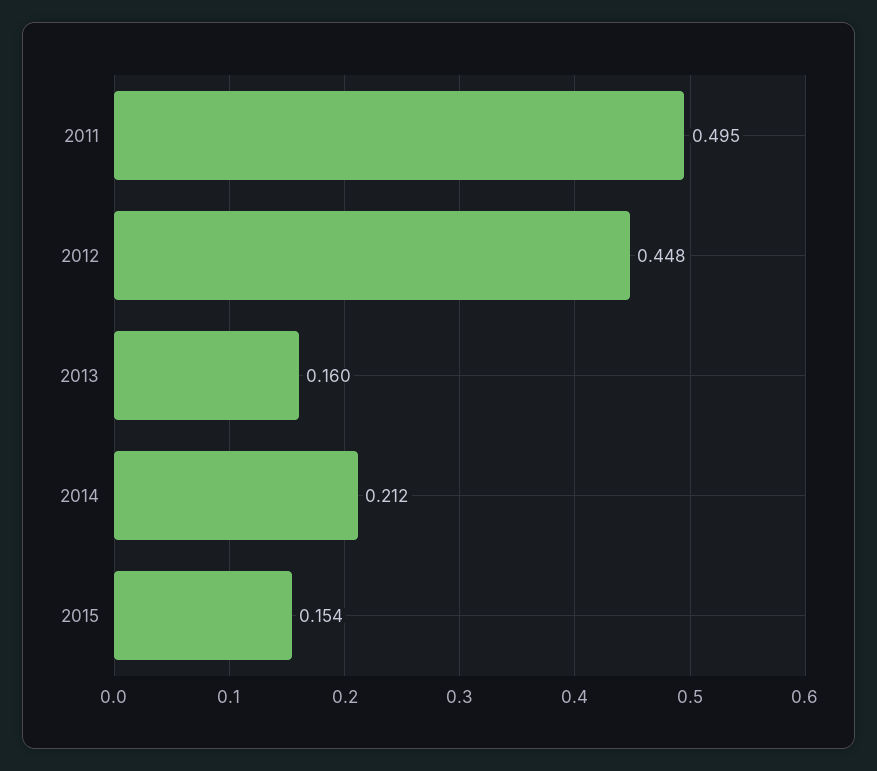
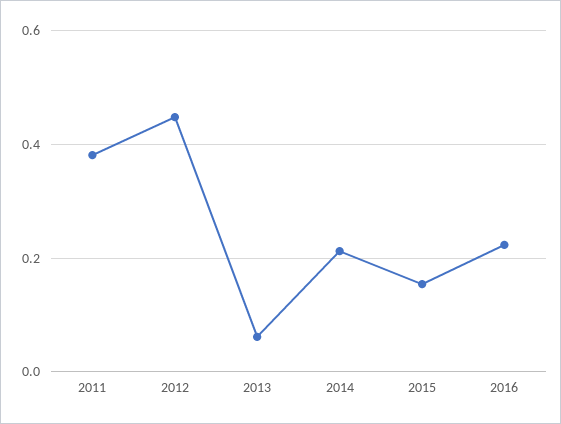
2011: 0.495 -> 0.38
2013: 0.16 -> 0.06
2016: none -> 0.22

